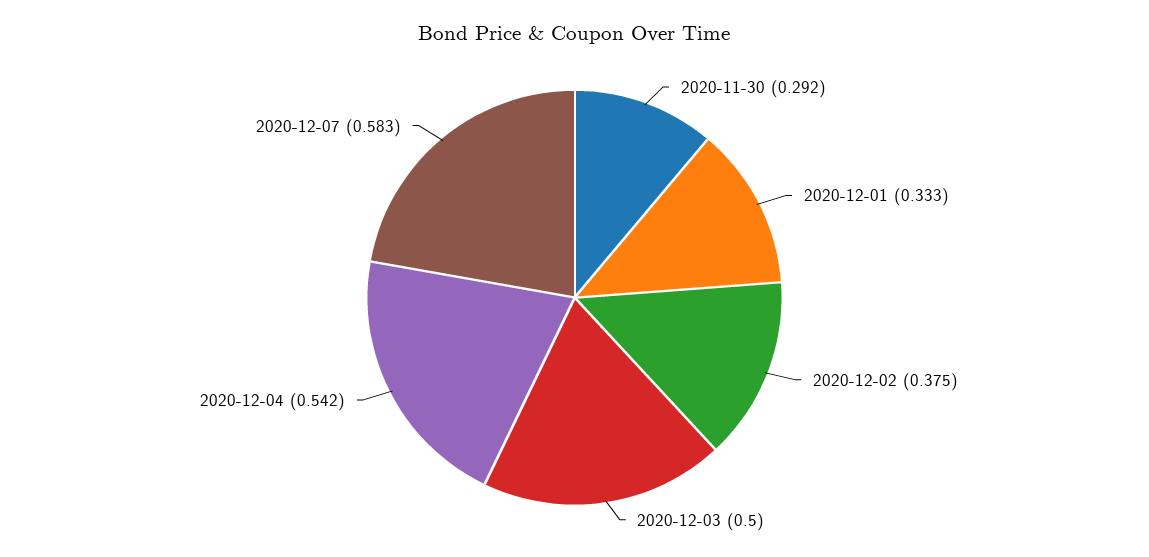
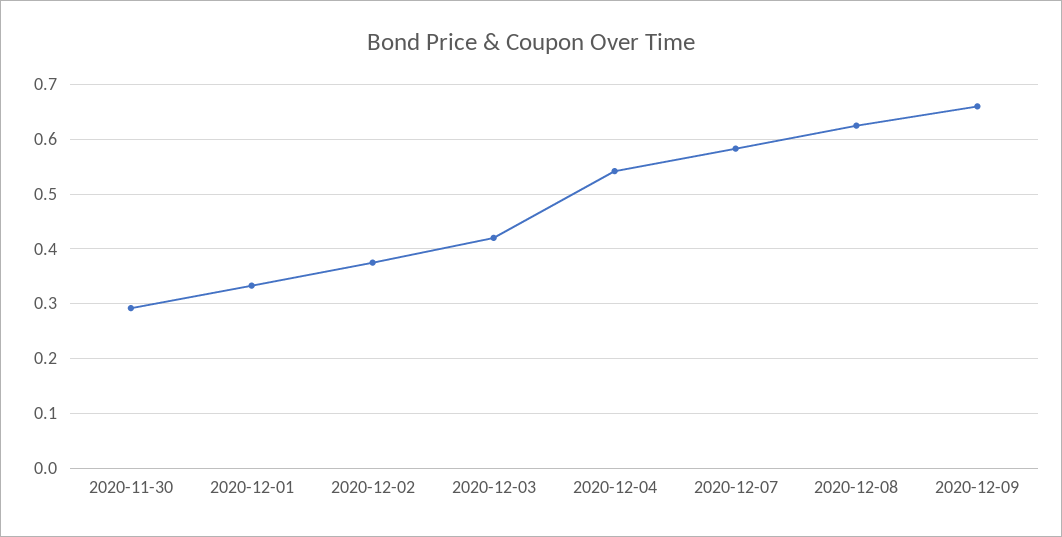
2020-12-03: 0.5 -> 0.42
2020-12-08: none -> 0.62
2020-12-09: none -> 0.66

